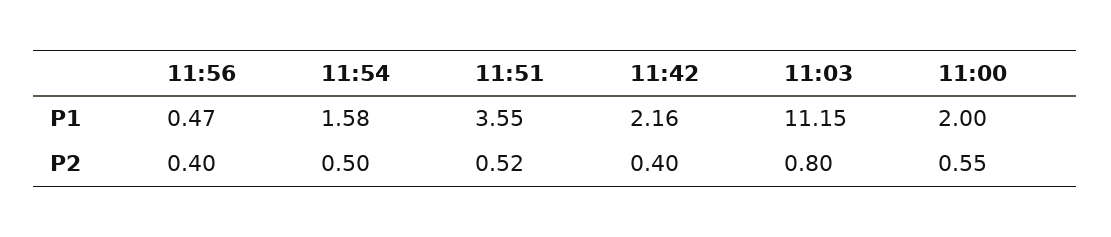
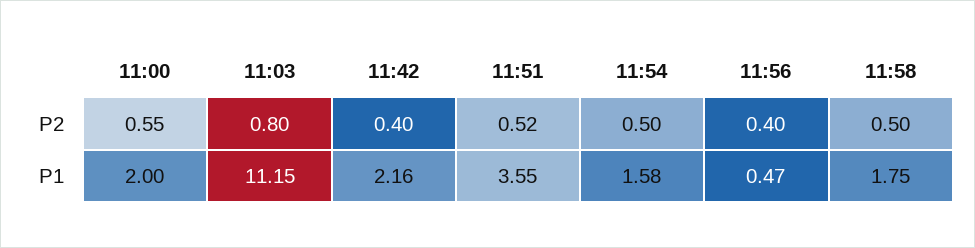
11:58, P2: none -> 0.5
11:58, P1: none -> 1.75

